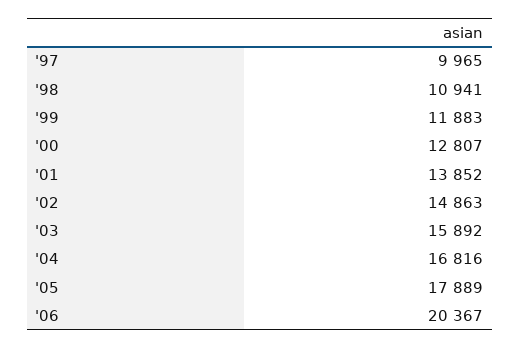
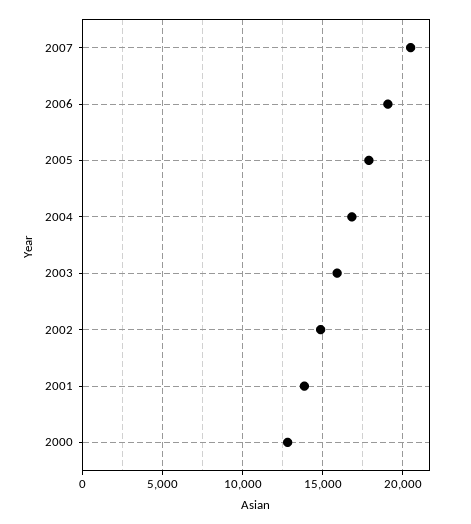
'97: 9965 -> none
'98: 10941 -> none
'99: 11883 -> none
'06: 20367 -> 19000
2007: none -> 20500

